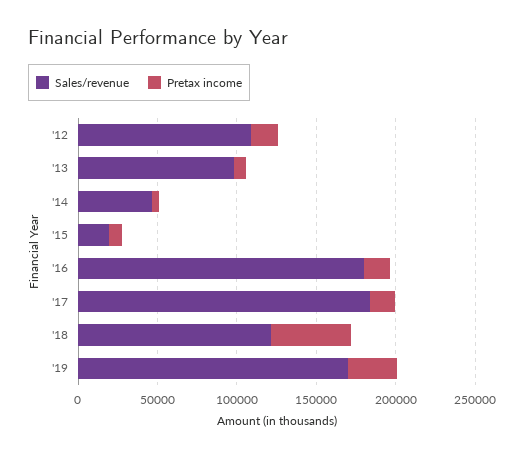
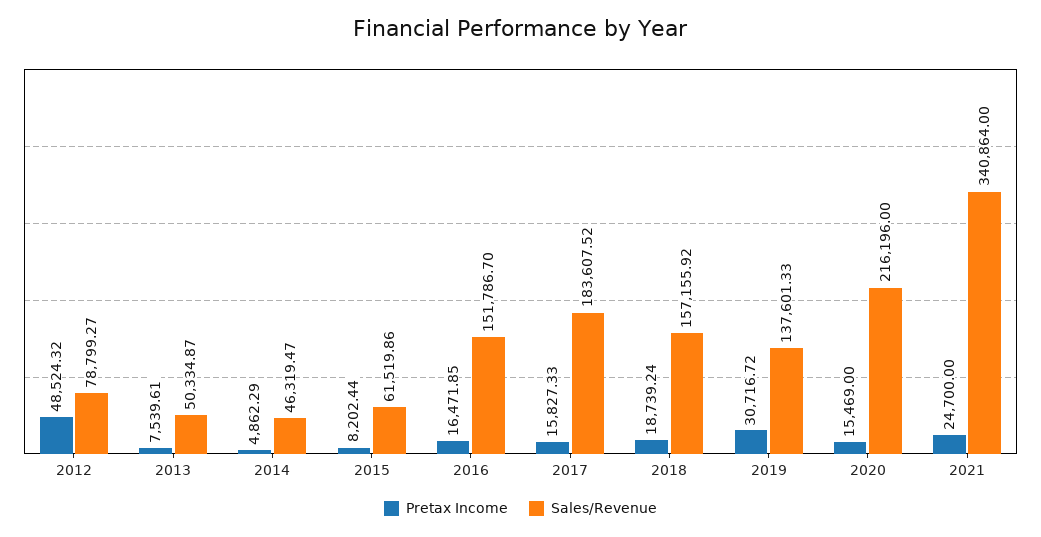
Sales/revenue, '12: 110000 -> 78799.27
Pretax income, '12: 20000 -> 48524.32
Sales/revenue, '13: 100000 -> 50334.87
Sales/revenue, '15: 20000 -> 61519.86
Sales/revenue, '16: 180000 -> 151786.7
Sales/revenue, '18: 120000 -> 157155.92
Pretax income, '18: 50000 -> 18739.24
Sales/revenue, '19: 170000 -> 137601.33
Pretax income, 2020: none -> 15469
Sales/revenue, 2020: none -> 216196
Pretax income, 2021: none -> 24700
Sales/revenue, 2021: none -> 340864

